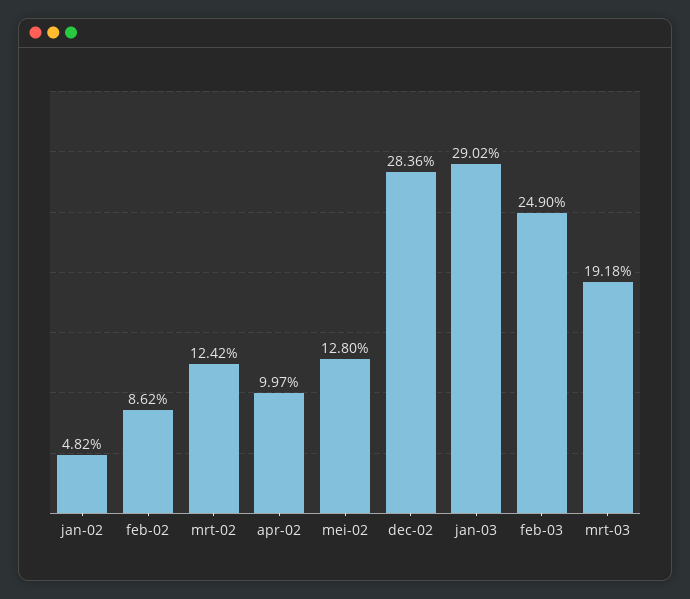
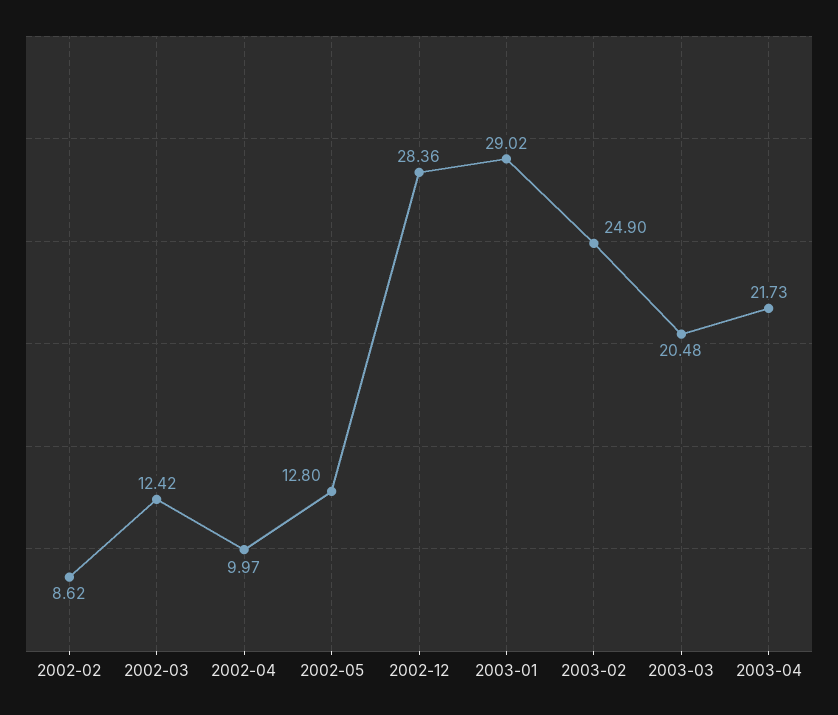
jan-02: 4.82 -> none
mrt-03: 19.18 -> 20.48
2003-04: none -> 21.73

